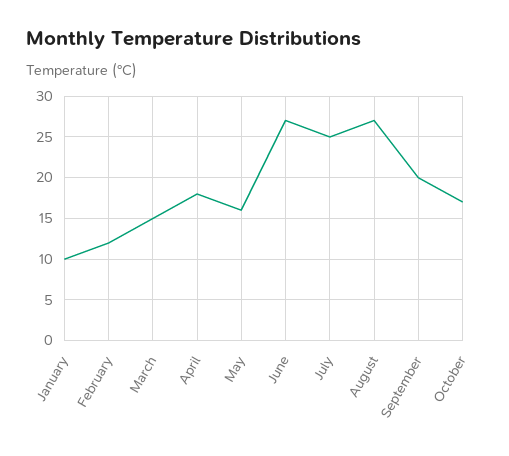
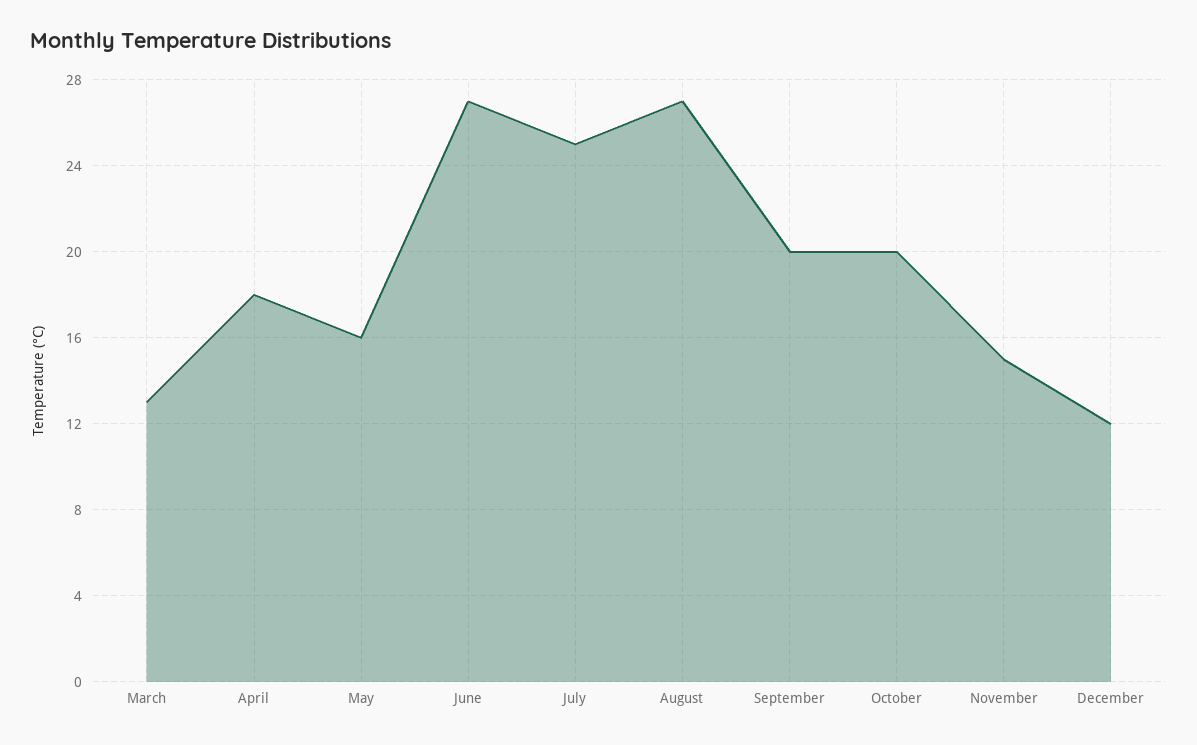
January: 10 -> none
February: 12 -> none
March: 15 -> 13
October: 17 -> 20
November: none -> 15
December: none -> 12

